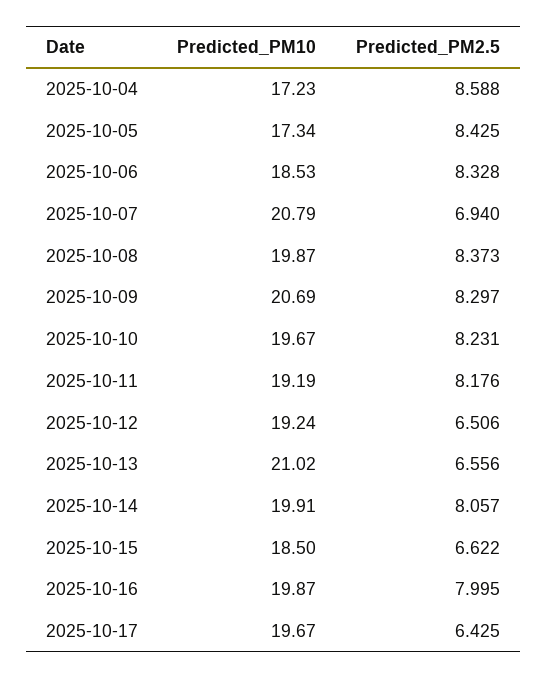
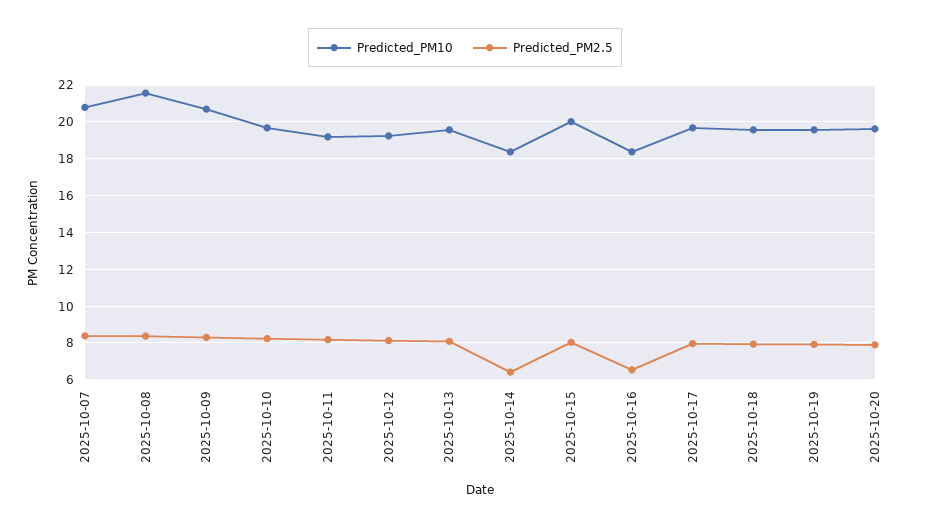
Predicted_PM10, 2025-10-04: 17.23 -> none
Predicted_PM2.5, 2025-10-04: 8.588 -> none
Predicted_PM10, 2025-10-05: 17.34 -> none
Predicted_PM2.5, 2025-10-05: 8.425 -> none
Predicted_PM10, 2025-10-06: 18.53 -> none
Predicted_PM2.5, 2025-10-06: 8.328 -> none
Predicted_PM2.5, 2025-10-07: 6.94 -> 8.5
Predicted_PM10, 2025-10-08: 19.87 -> 21.5
Predicted_PM2.5, 2025-10-12: 6.506 -> 8
Predicted_PM10, 2025-10-13: 21.02 -> 19.5
Predicted_PM2.5, 2025-10-13: 6.556 -> 8
Predicted_PM10, 2025-10-14: 19.91 -> 18.5
Predicted_PM2.5, 2025-10-14: 8.057 -> 6.5
Predicted_PM10, 2025-10-15: 18.5 -> 20
Predicted_PM2.5, 2025-10-15: 6.622 -> 8
Predicted_PM10, 2025-10-16: 19.87 -> 18.5
Predicted_PM2.5, 2025-10-16: 7.995 -> 6.5
Predicted_PM2.5, 2025-10-17: 6.425 -> 8
Predicted_PM10, 2025-10-18: none -> 19.5
Predicted_PM2.5, 2025-10-18: none -> 8
Predicted_PM10, 2025-10-19: none -> 19.5
Predicted_PM2.5, 2025-10-19: none -> 8
Predicted_PM10, 2025-10-20: none -> 19.5
Predicted_PM2.5, 2025-10-20: none -> 8

